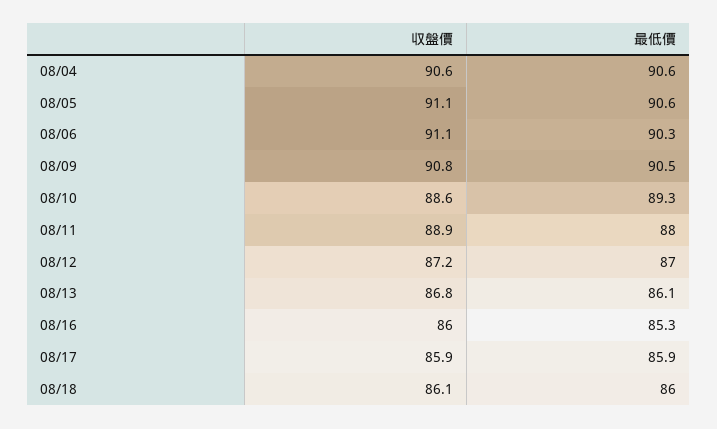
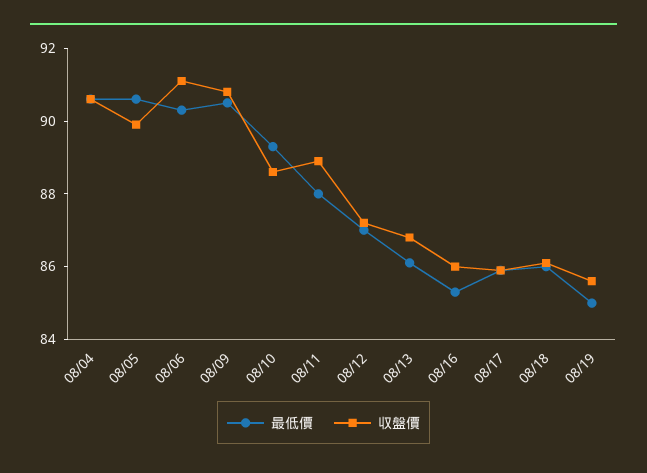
収盤價, 08/05: 91.1 -> 90
最低價, 08/19: none -> 85
収盤價, 08/19: none -> 85.5

